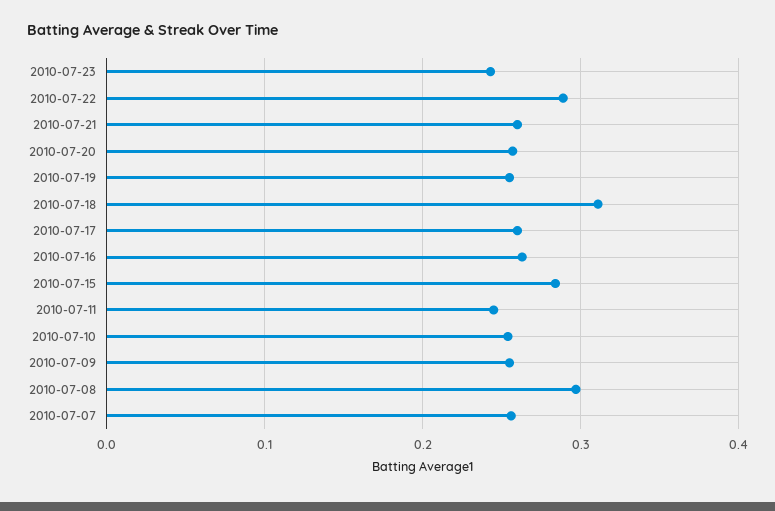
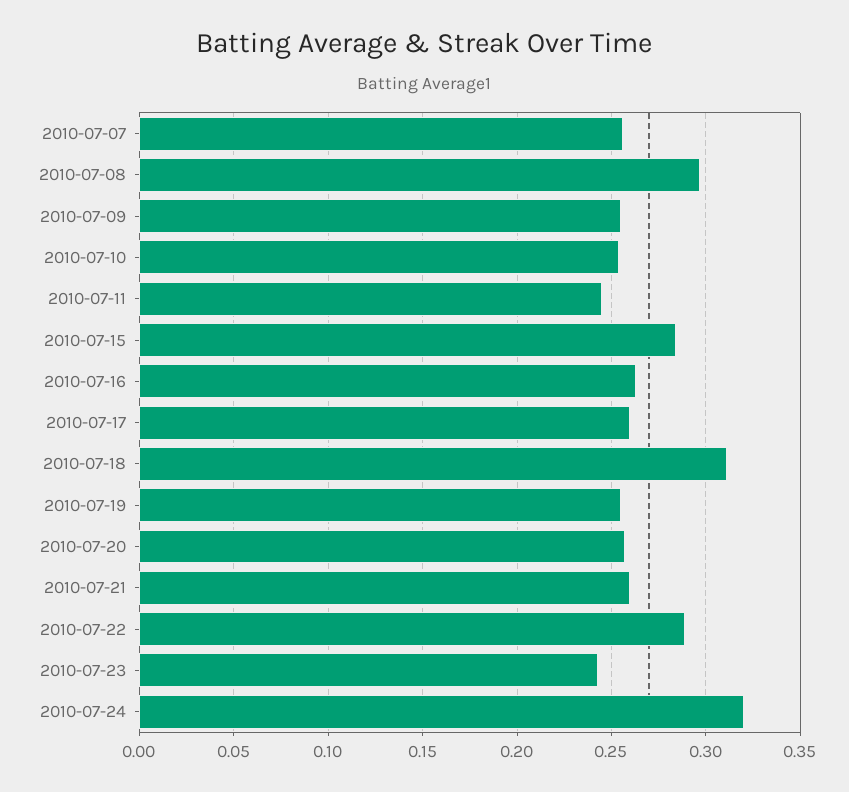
2010-07-24: none -> 0.32

